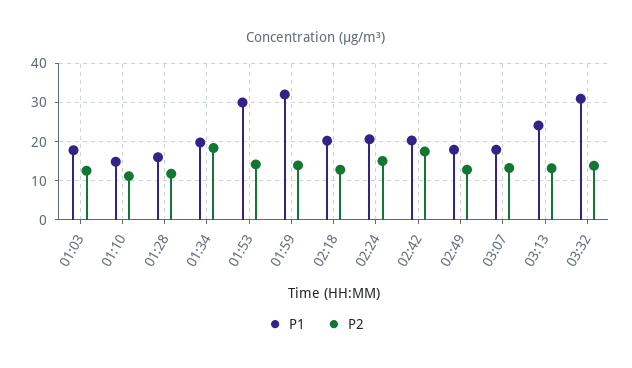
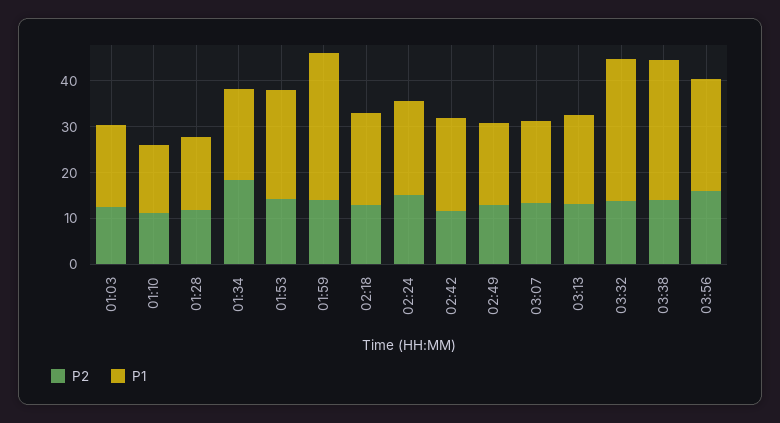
P1, 01:53: 30 -> 24
P2, 02:42: 18 -> 12
P1, 03:13: 24 -> 20
P2, 03:38: none -> 14
P1, 03:38: none -> 30
P2, 03:56: none -> 16
P1, 03:56: none -> 24

